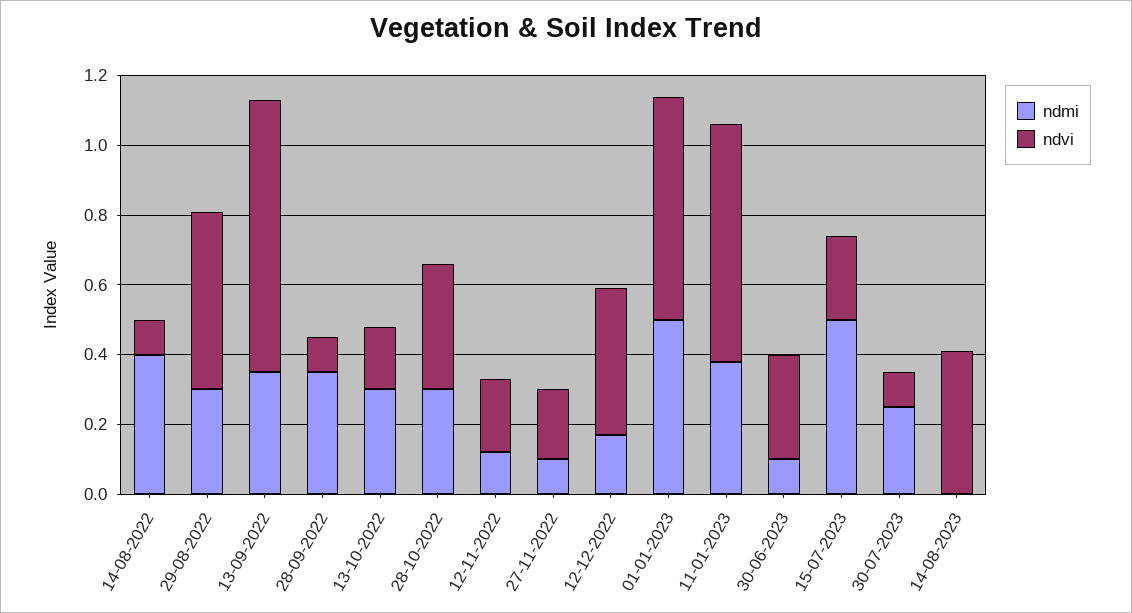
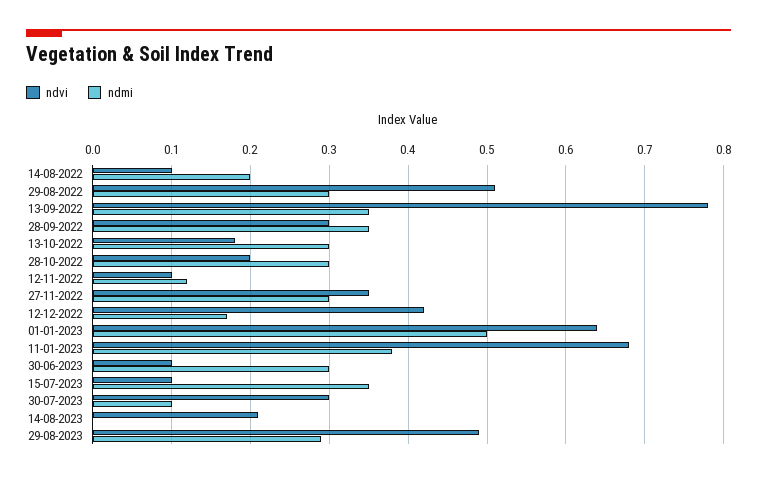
ndmi, 14-08-2022: 0.4 -> 0.2
ndvi, 28-09-2022: 0.1 -> 0.3
ndvi, 28-10-2022: 0.35 -> 0.2
ndvi, 12-11-2022: 0.2 -> 0.1
ndmi, 27-11-2022: 0.1 -> 0.3
ndvi, 27-11-2022: 0.2 -> 0.35
ndmi, 30-06-2023: 0.1 -> 0.3
ndvi, 30-06-2023: 0.3 -> 0.1
ndmi, 15-07-2023: 0.5 -> 0.35
ndvi, 15-07-2023: 0.25 -> 0.1
ndmi, 30-07-2023: 0.25 -> 0.1
ndvi, 30-07-2023: 0.1 -> 0.3
ndvi, 14-08-2023: 0.4 -> 0.21
ndvi, 29-08-2023: none -> 0.49
ndmi, 29-08-2023: none -> 0.29

